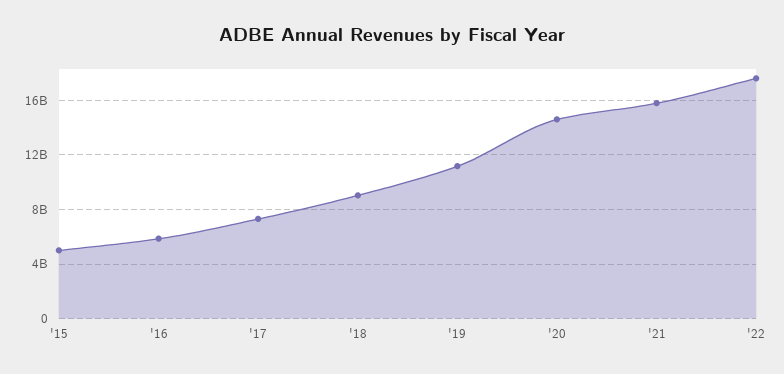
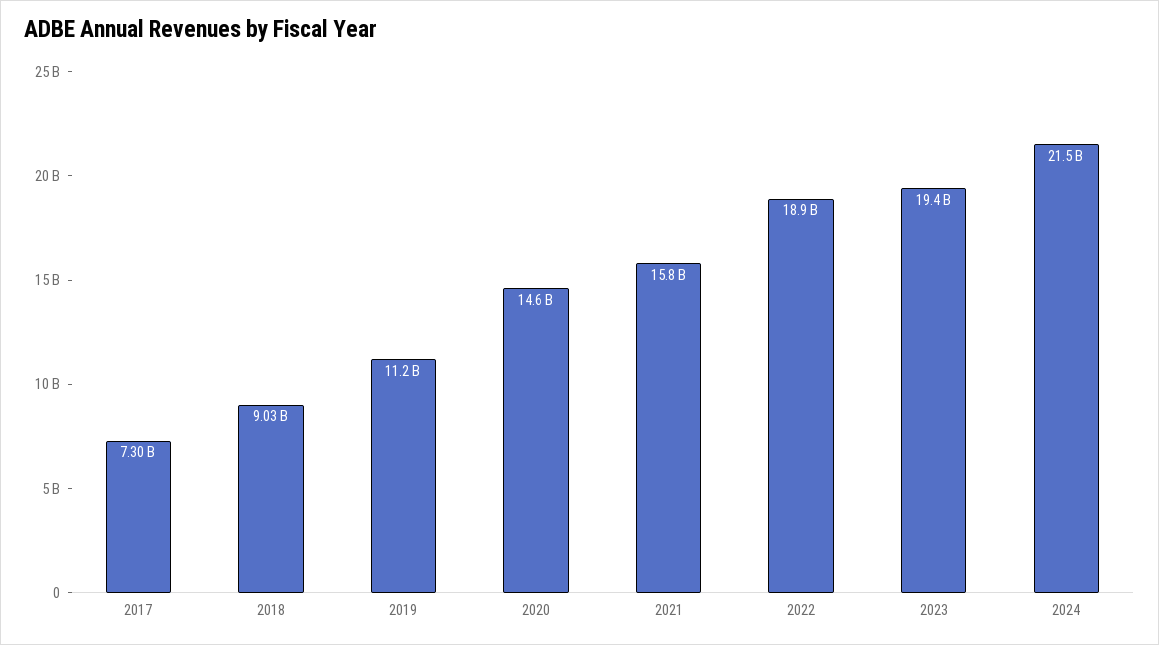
'15: 5000000000 -> none
'16: 6000000000 -> none
'22: 17500000000 -> 18900000000
2023: none -> 19400000000
2024: none -> 21500000000

